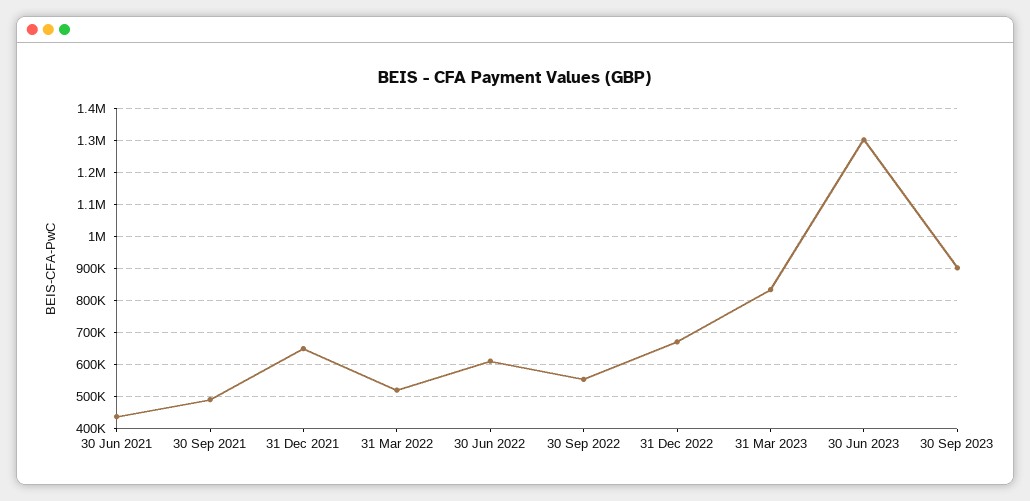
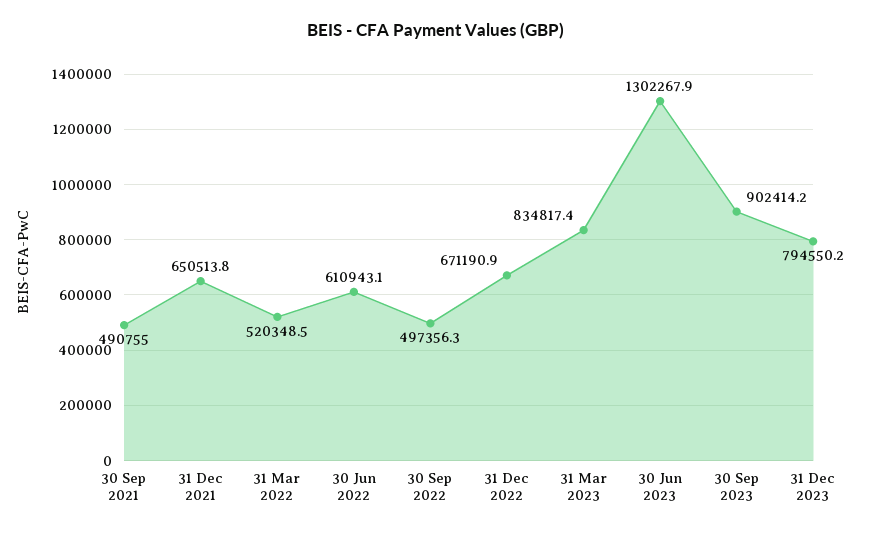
30 Jun 2021: 440000 -> none
30 Sep 2022: 560000 -> 497356.3
31 Dec 2023: none -> 794550.2

